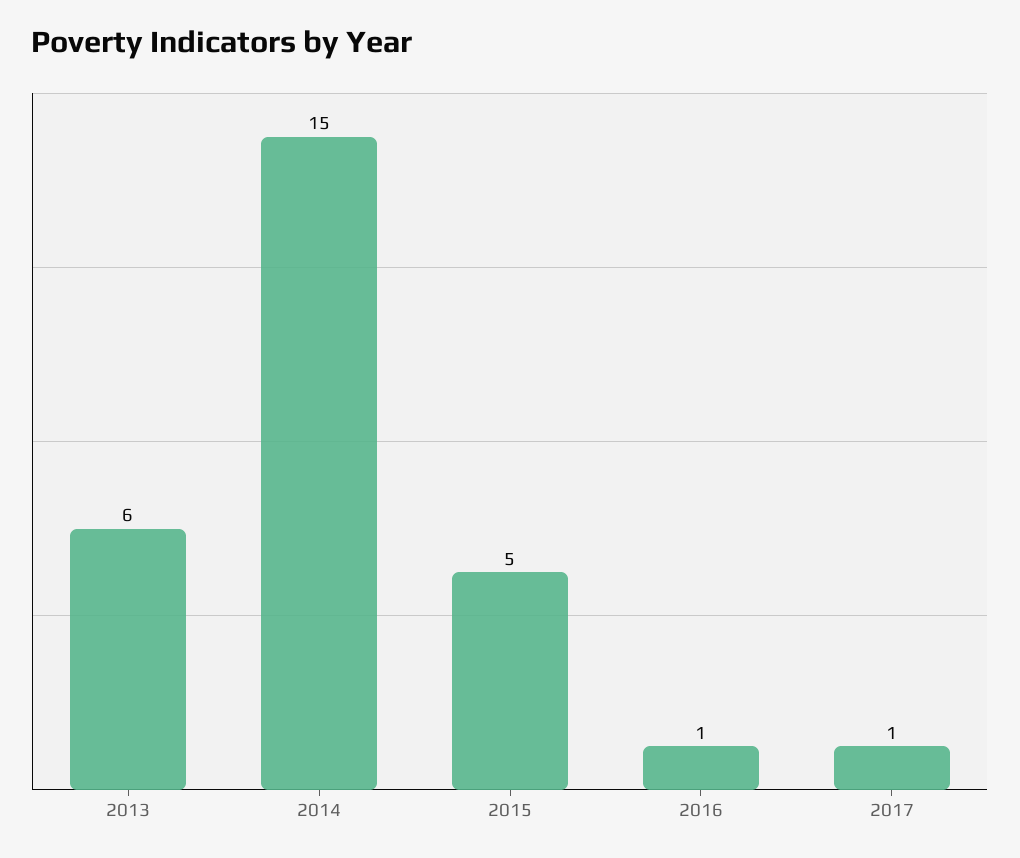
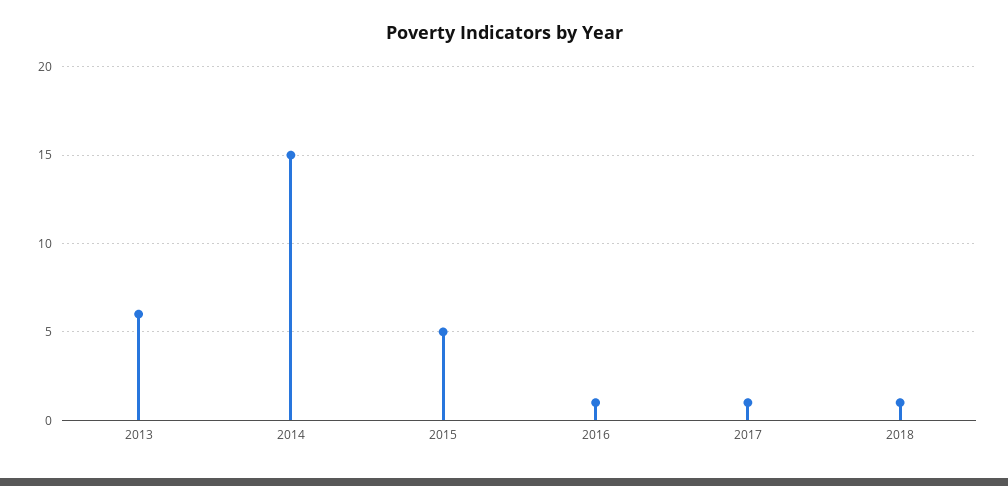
2018: none -> 1

